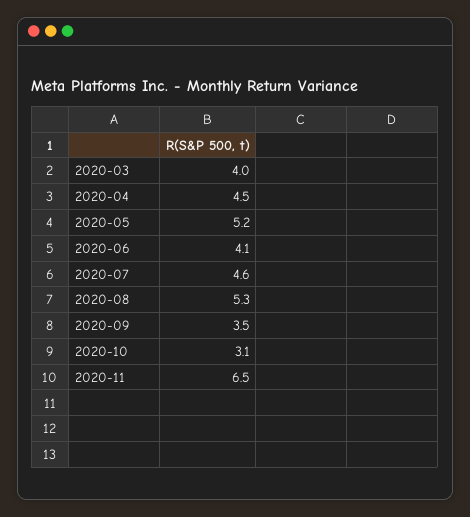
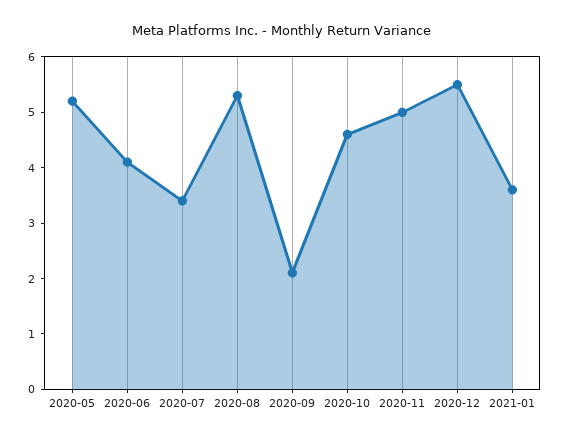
2020-03: 4 -> none
2020-04: 4.5 -> none
2020-07: 4.6 -> 3.5
2020-09: 3.5 -> 2
2020-10: 3.1 -> 4.5
2020-11: 6.5 -> 5
2020-12: none -> 5.5
2021-01: none -> 3.5

